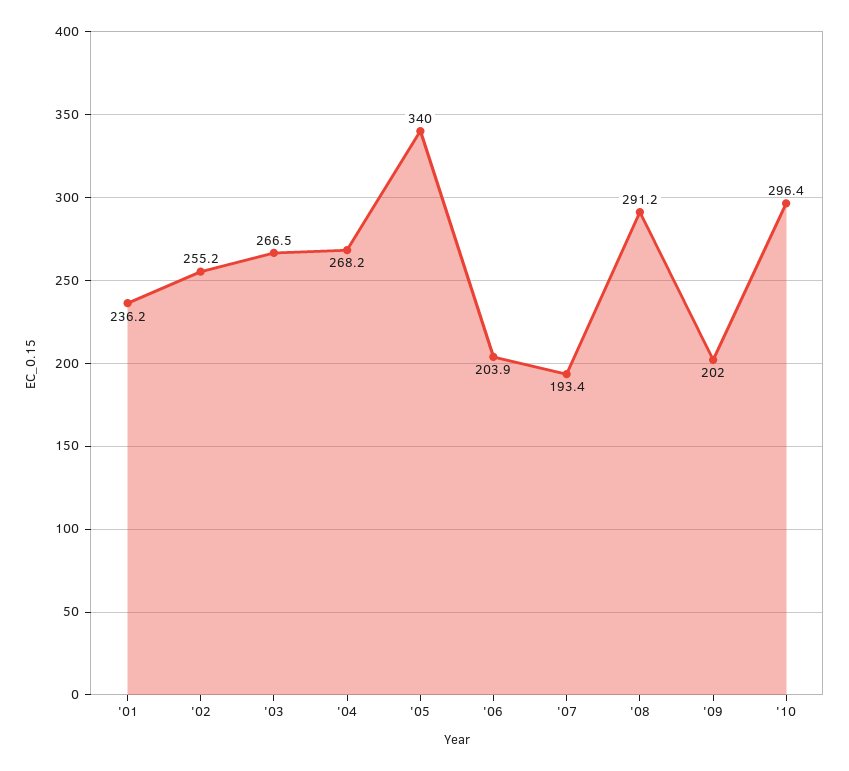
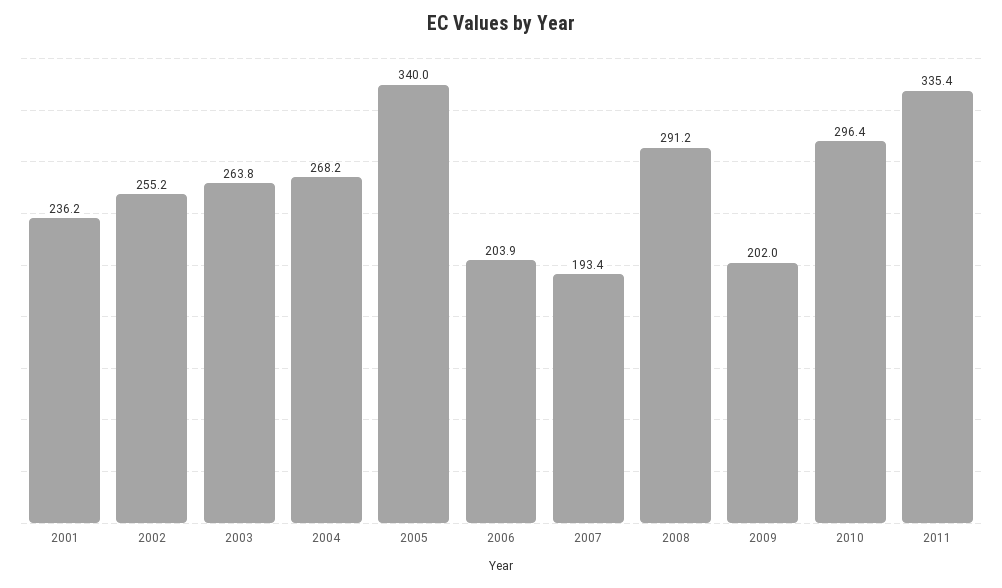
'03: 266.5 -> 263.8
2011: none -> 335.4

